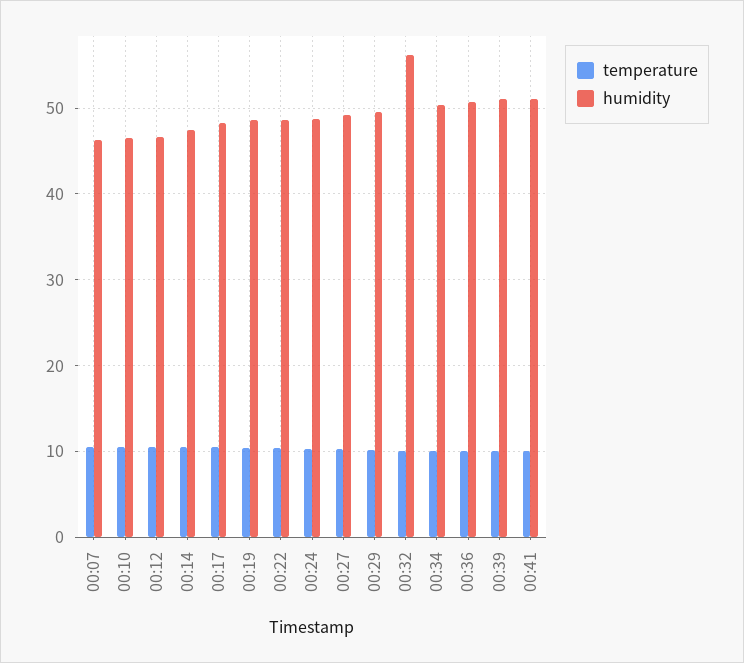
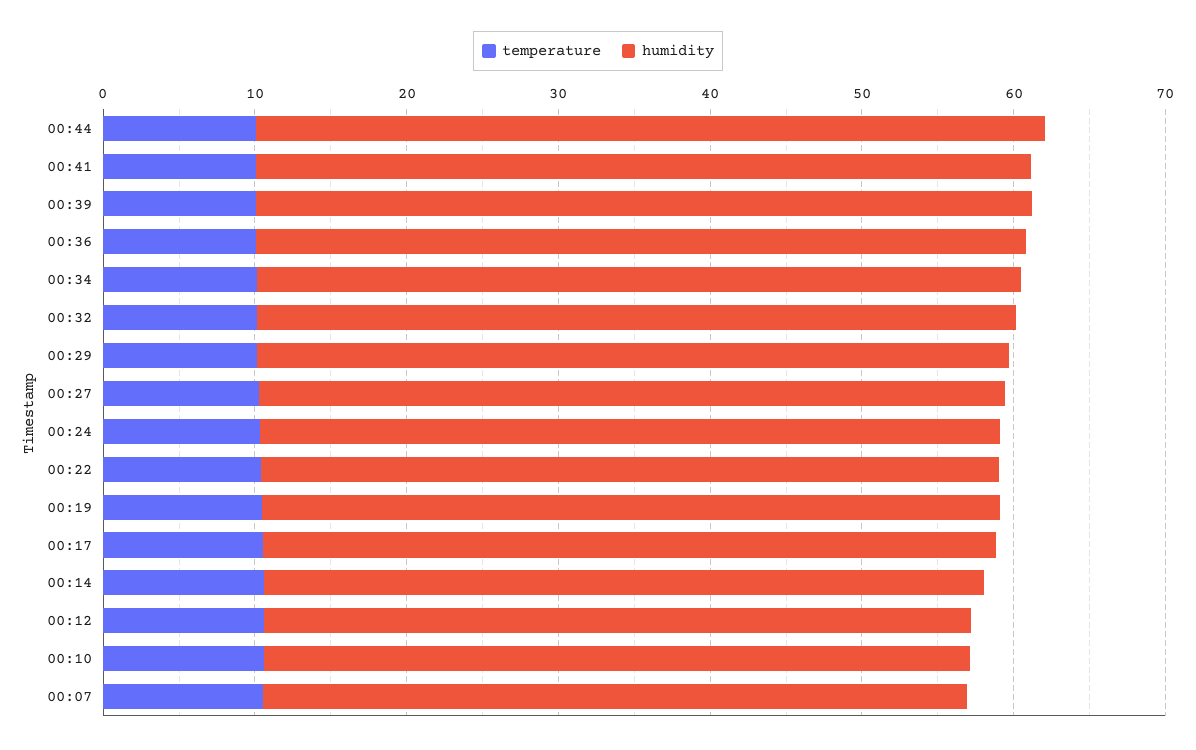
humidity, 00:32: 56 -> 50
temperature, 00:44: none -> 10
humidity, 00:44: none -> 52

